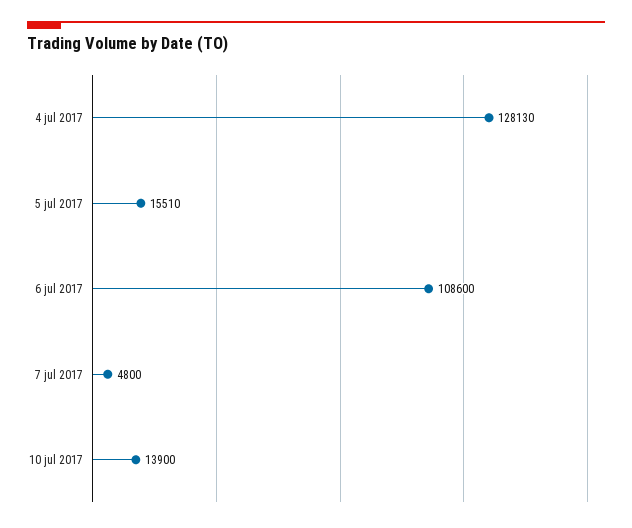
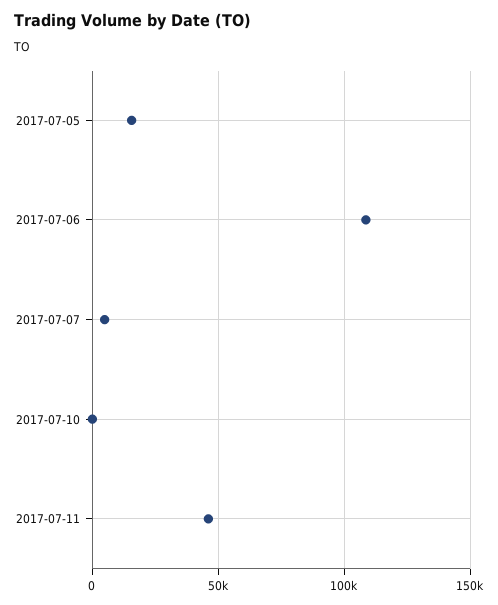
4 jul 2017: 128130 -> none
10 jul 2017: 13900 -> 0
2017-07-11: none -> 45000

